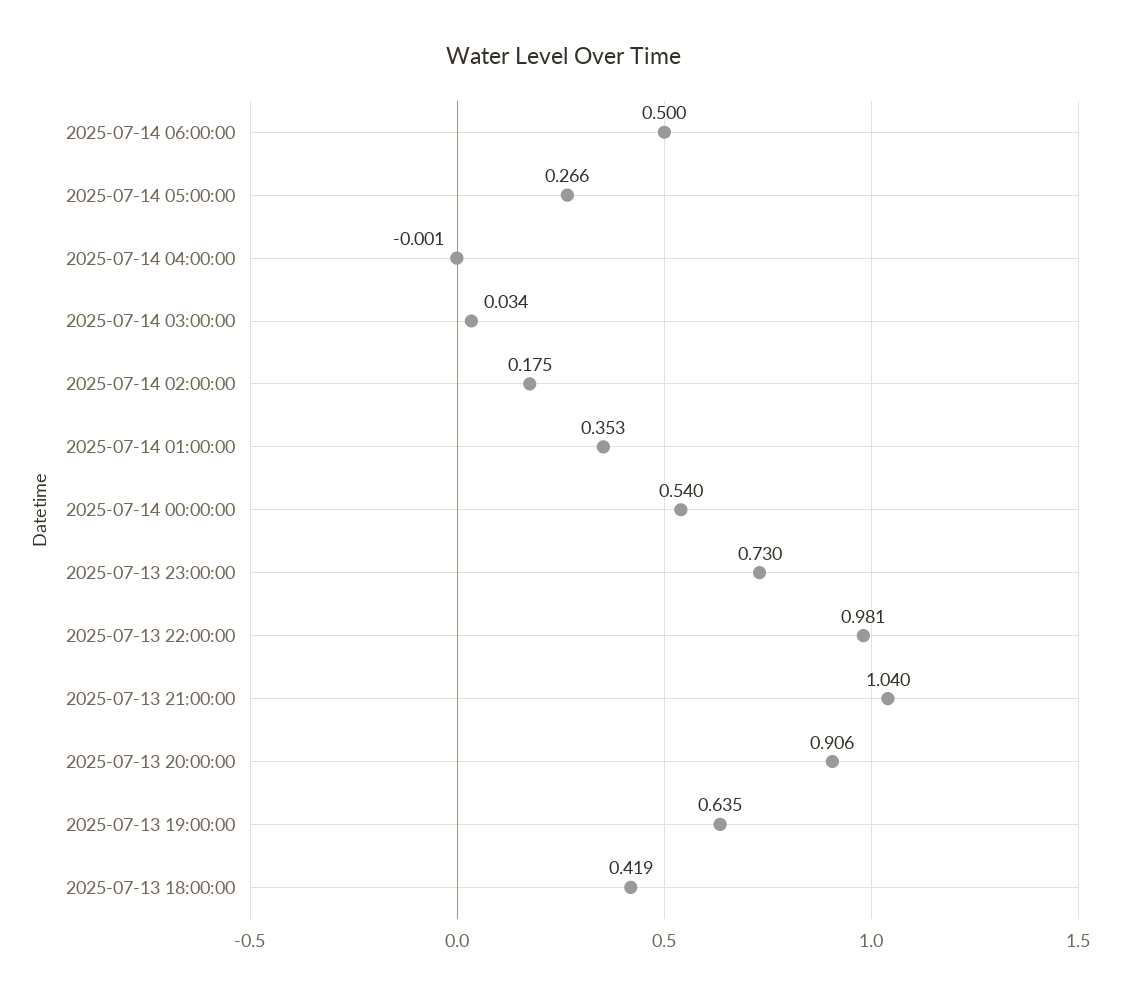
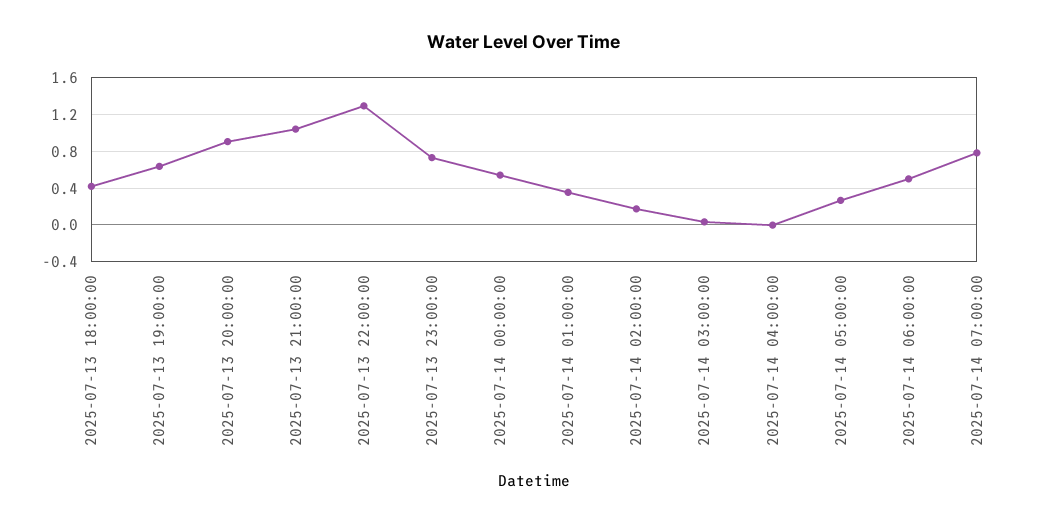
2025-07-13 22:00:00: 0.981 -> 1.3
2025-07-14 07:00:00: none -> 0.8

